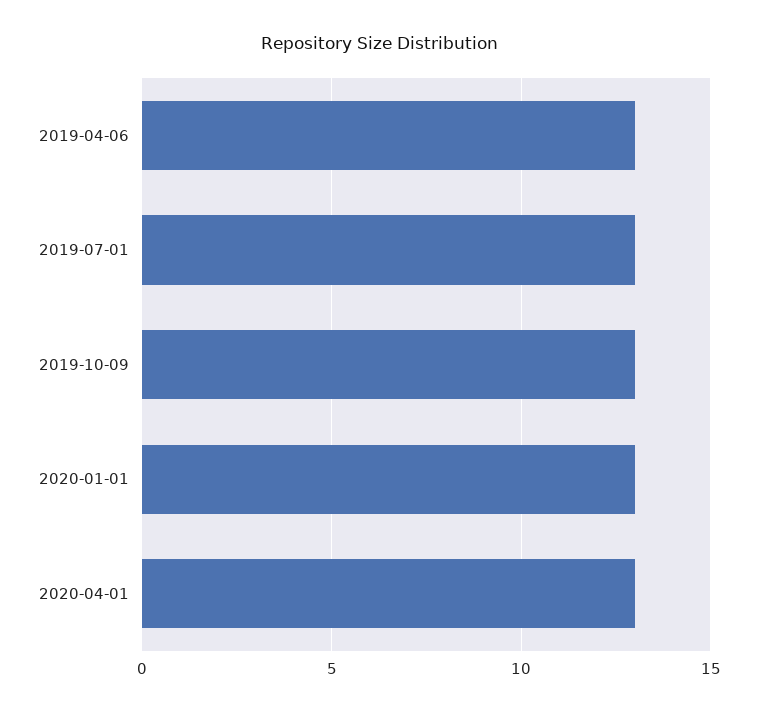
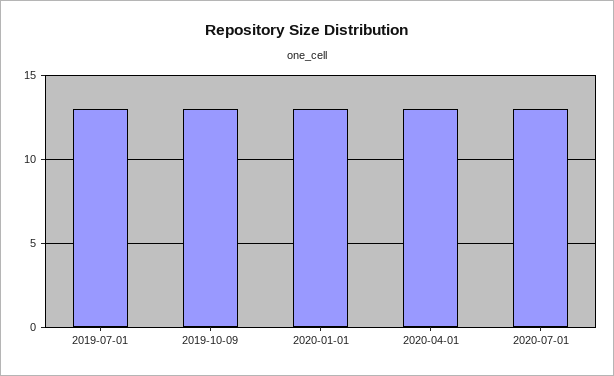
2019-04-06: 13 -> none
2020-07-01: none -> 13

